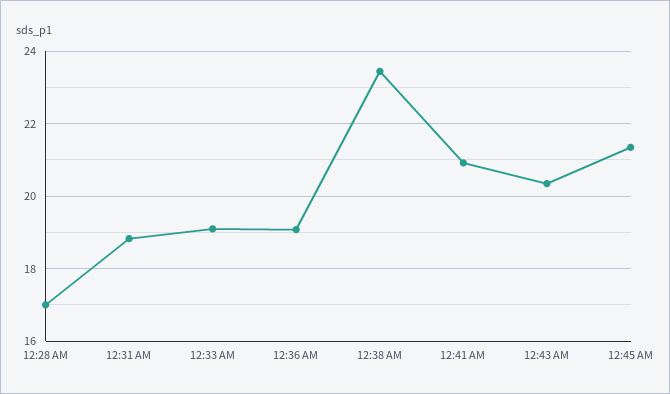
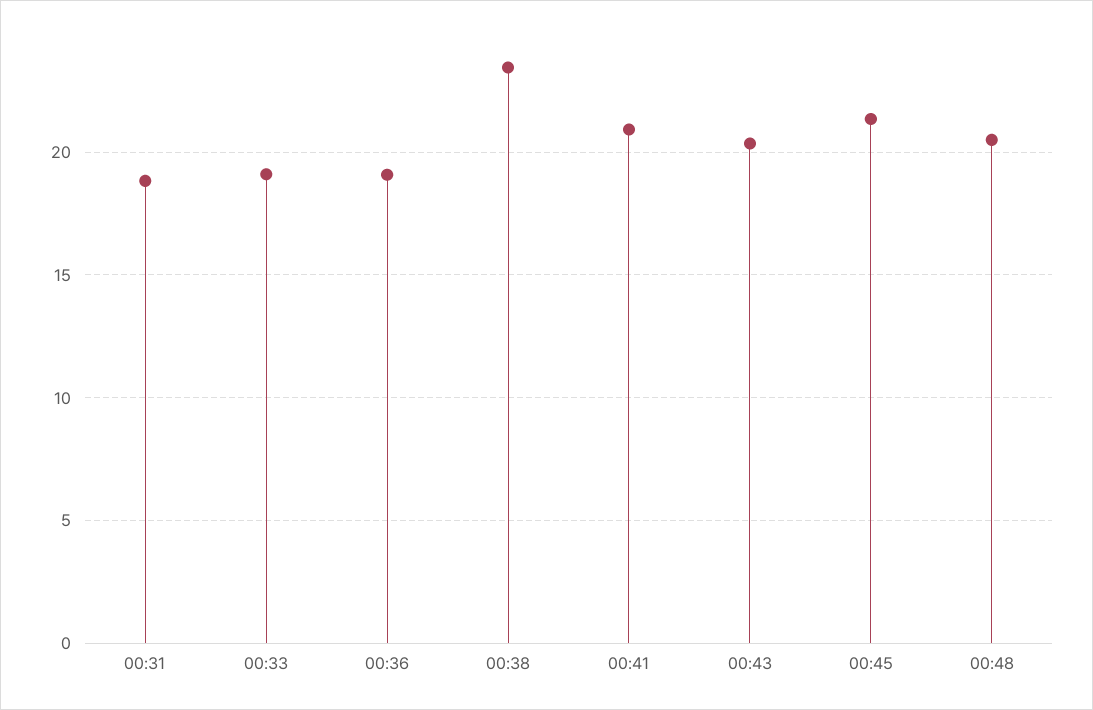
12:28 AM: 17 -> none
00:48: none -> 20.5

